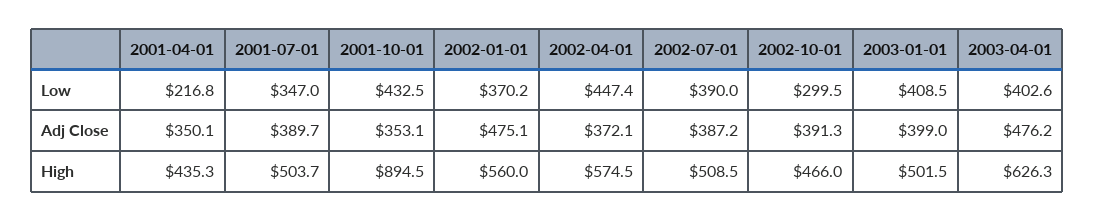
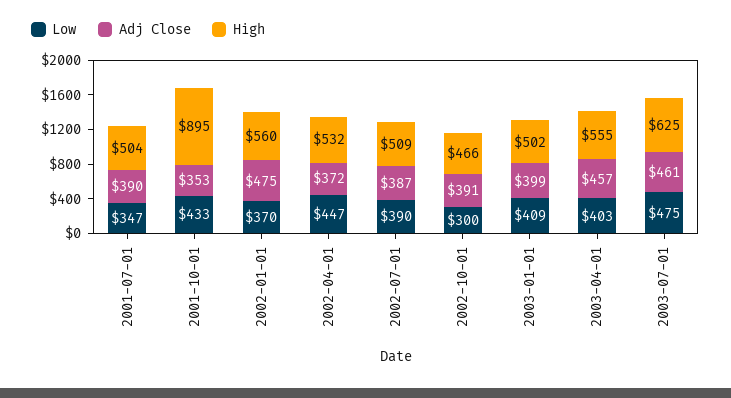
Low, 2001-04-01: 216.8 -> none
Adj Close, 2001-04-01: 350.1 -> none
Adj Close, 2003-04-01: 476.2 -> 457
High, 2001-04-01: 435.3 -> none
High, 2002-04-01: 574.5 -> 532
High, 2003-04-01: 626.3 -> 555
Low, 2003-07-01: none -> 475
Adj Close, 2003-07-01: none -> 461
High, 2003-07-01: none -> 625

